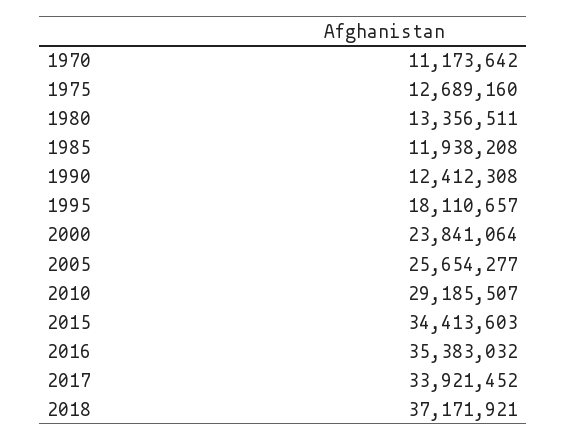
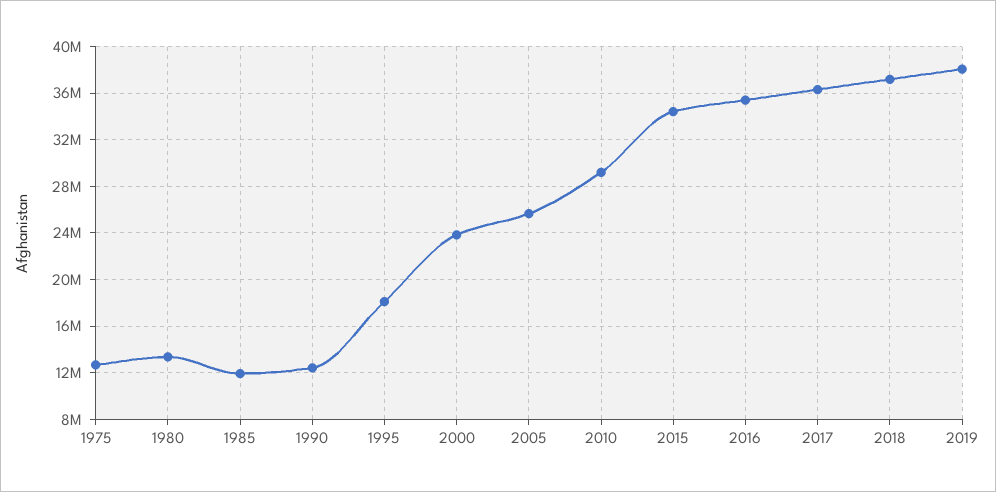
1970: 11173642 -> none
2017: 33921452 -> 36000000
2019: none -> 38000000

